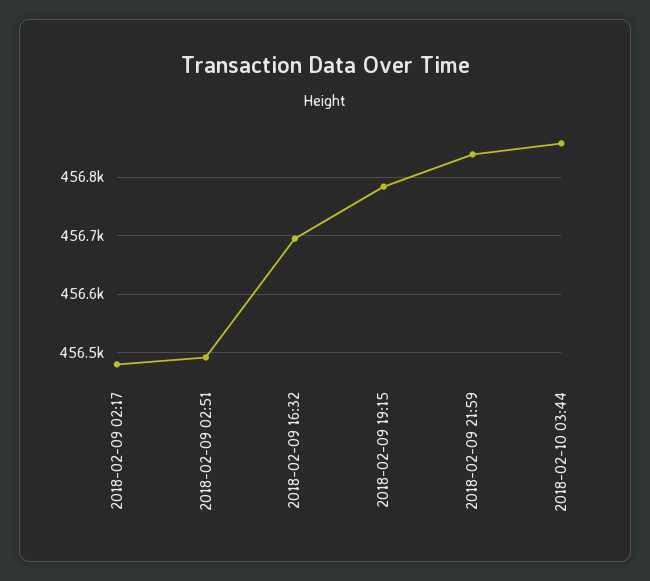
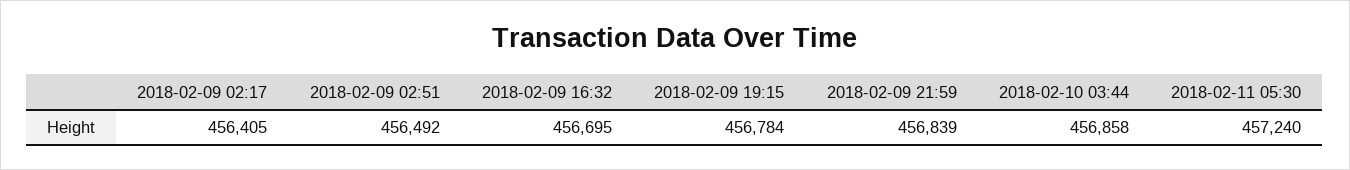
2018-02-09 02:17: 456480 -> 456405
2018-02-11 05:30: none -> 457240

